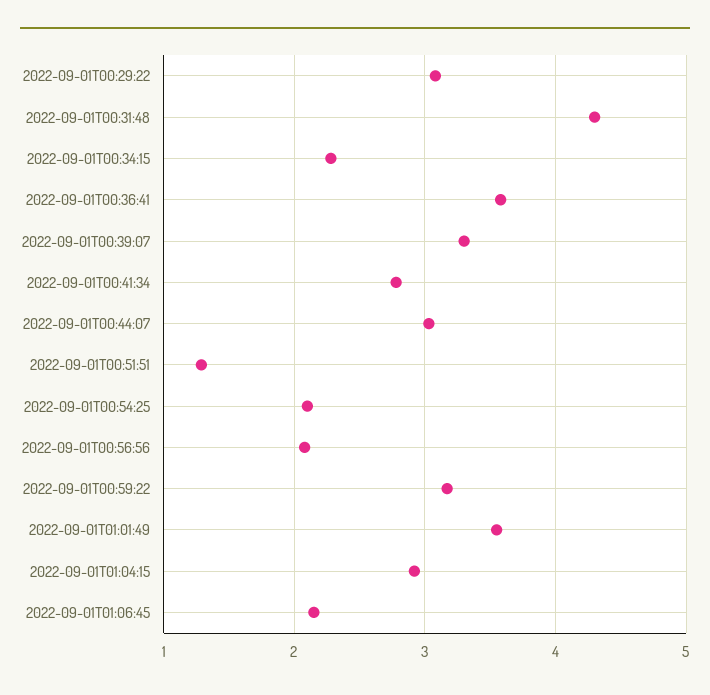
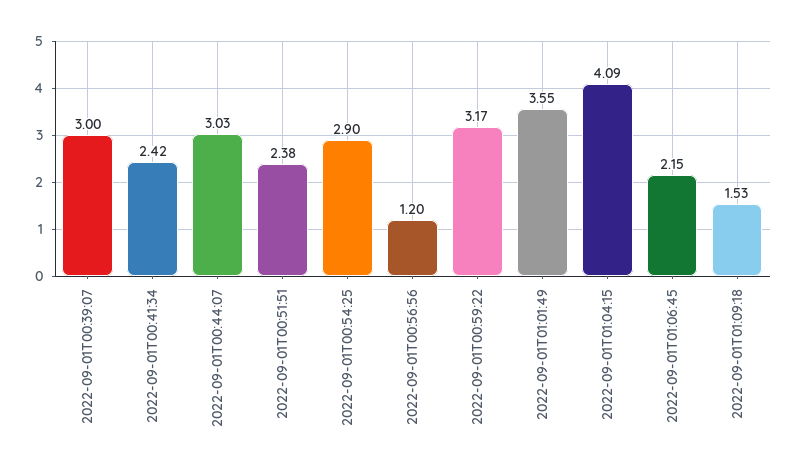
2022-09-01T00:29:22: 3.1 -> none
2022-09-01T00:31:48: 4.3 -> none
2022-09-01T00:34:15: 2.3 -> none
2022-09-01T00:36:41: 3.6 -> none
2022-09-01T00:39:07: 3.3 -> 3
2022-09-01T00:41:34: 2.8 -> 2.42
2022-09-01T00:51:51: 1.3 -> 2.38
2022-09-01T00:54:25: 2.1 -> 2.9
2022-09-01T00:56:56: 2.1 -> 1.2
2022-09-01T01:04:15: 2.9 -> 4.09
2022-09-01T01:09:18: none -> 1.53

